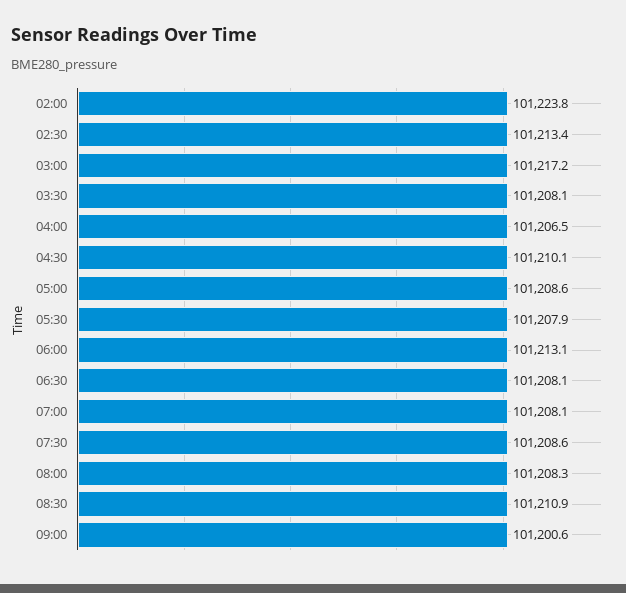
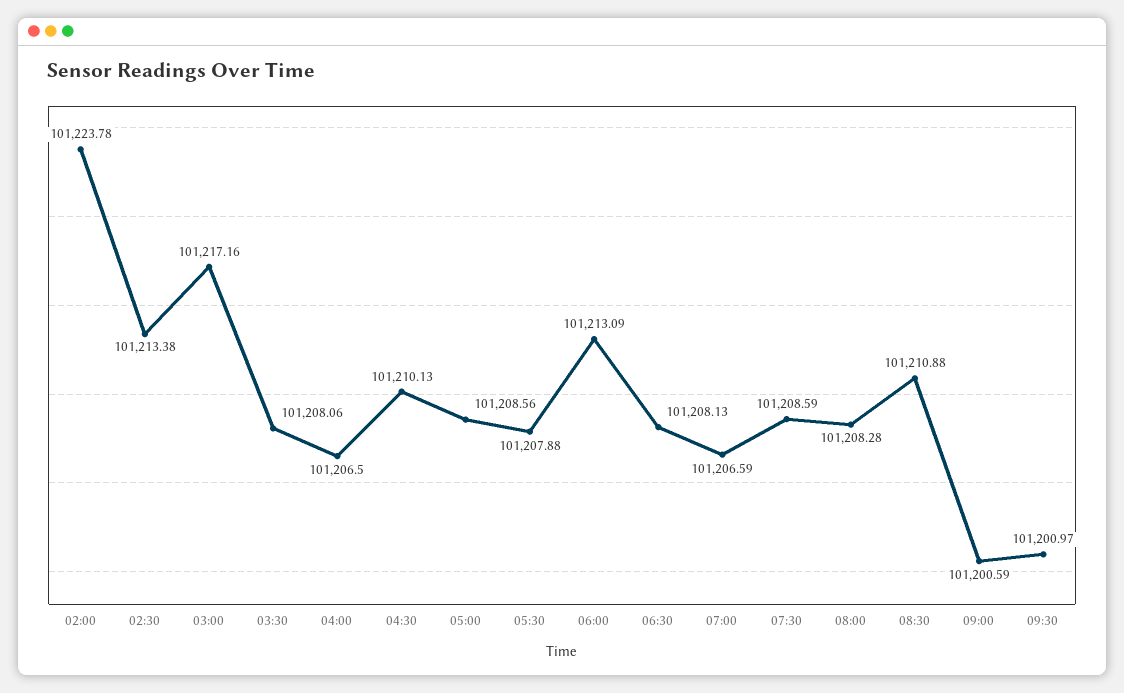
07:00: 101208.1 -> 101206.59
09:30: none -> 101200.97

